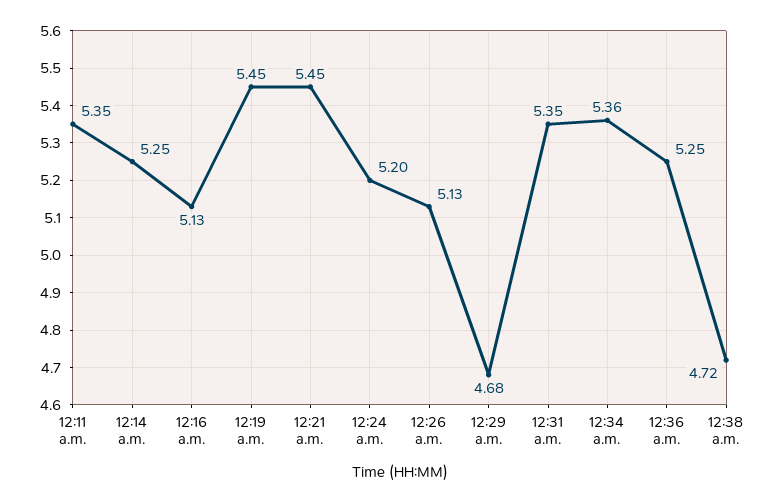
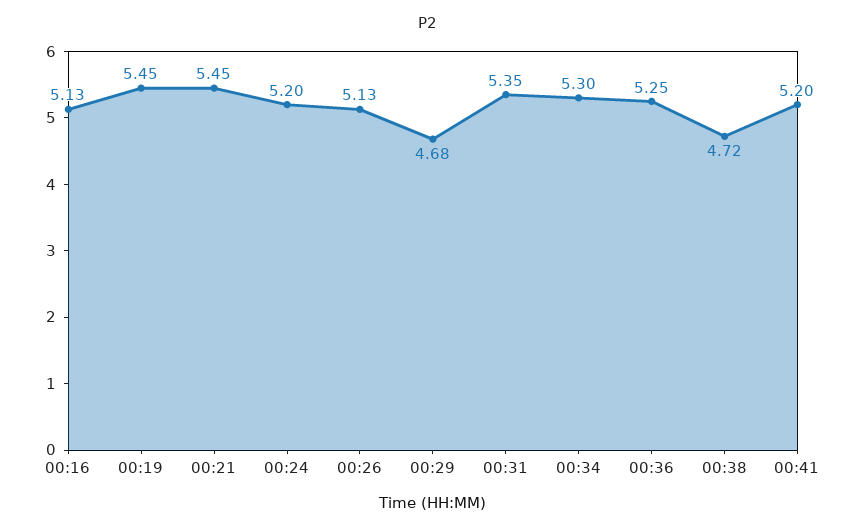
12:11 a.m.: 5.35 -> none
12:14 a.m.: 5.25 -> none
12:34 a.m.: 5.36 -> 5.3
00:41: none -> 5.2

